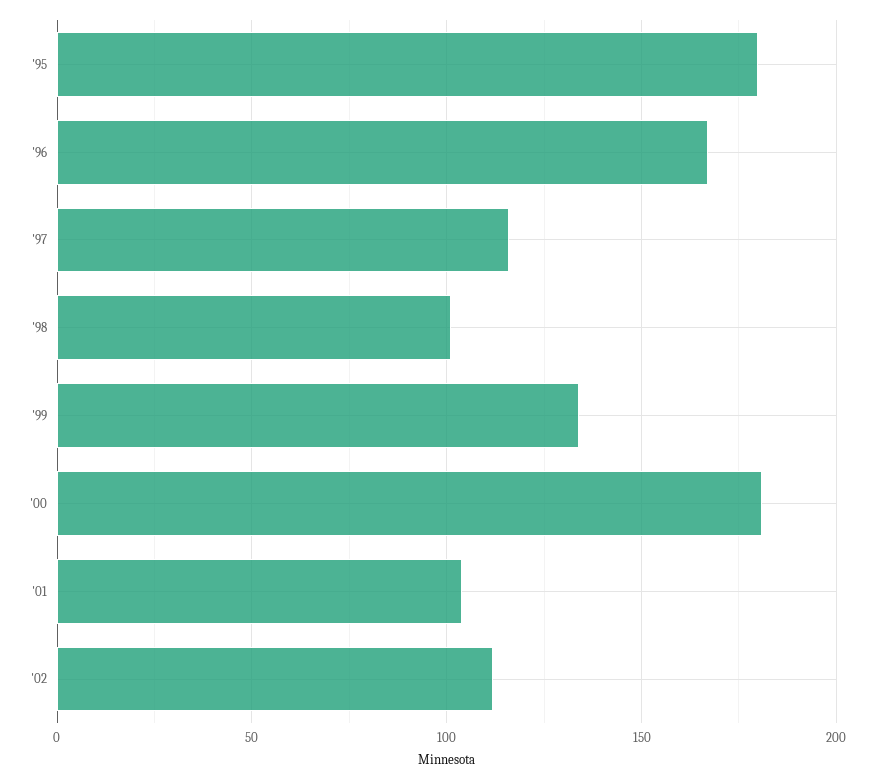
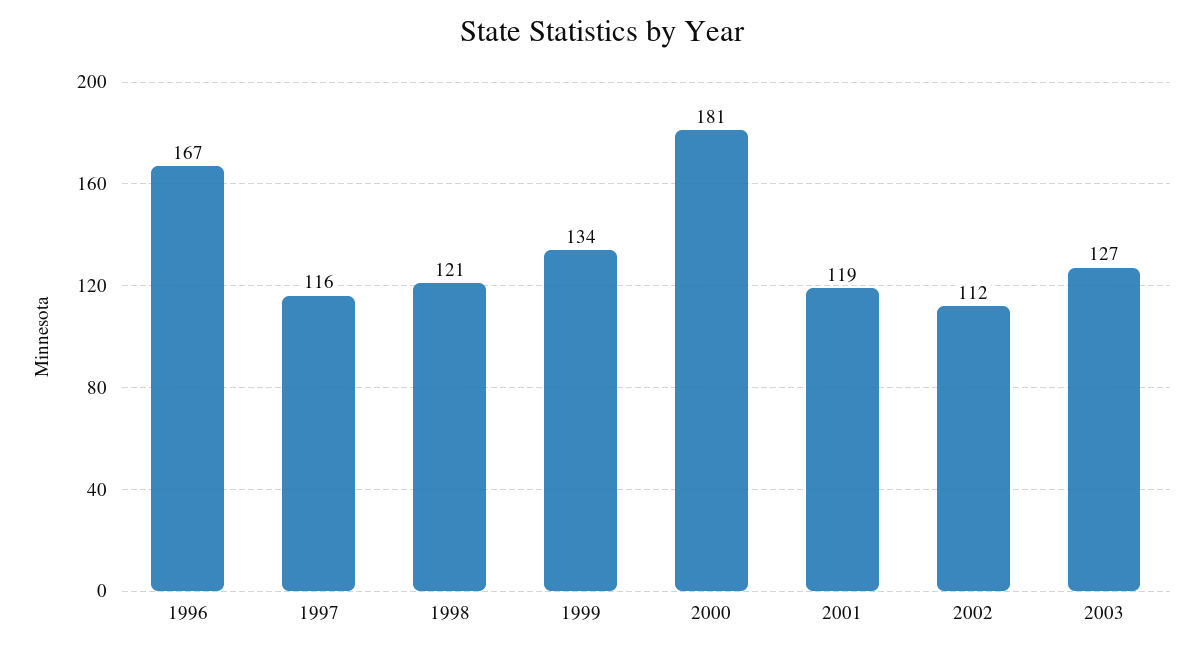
'95: 180 -> none
'98: 100 -> 121
'01: 105 -> 119
2003: none -> 127

